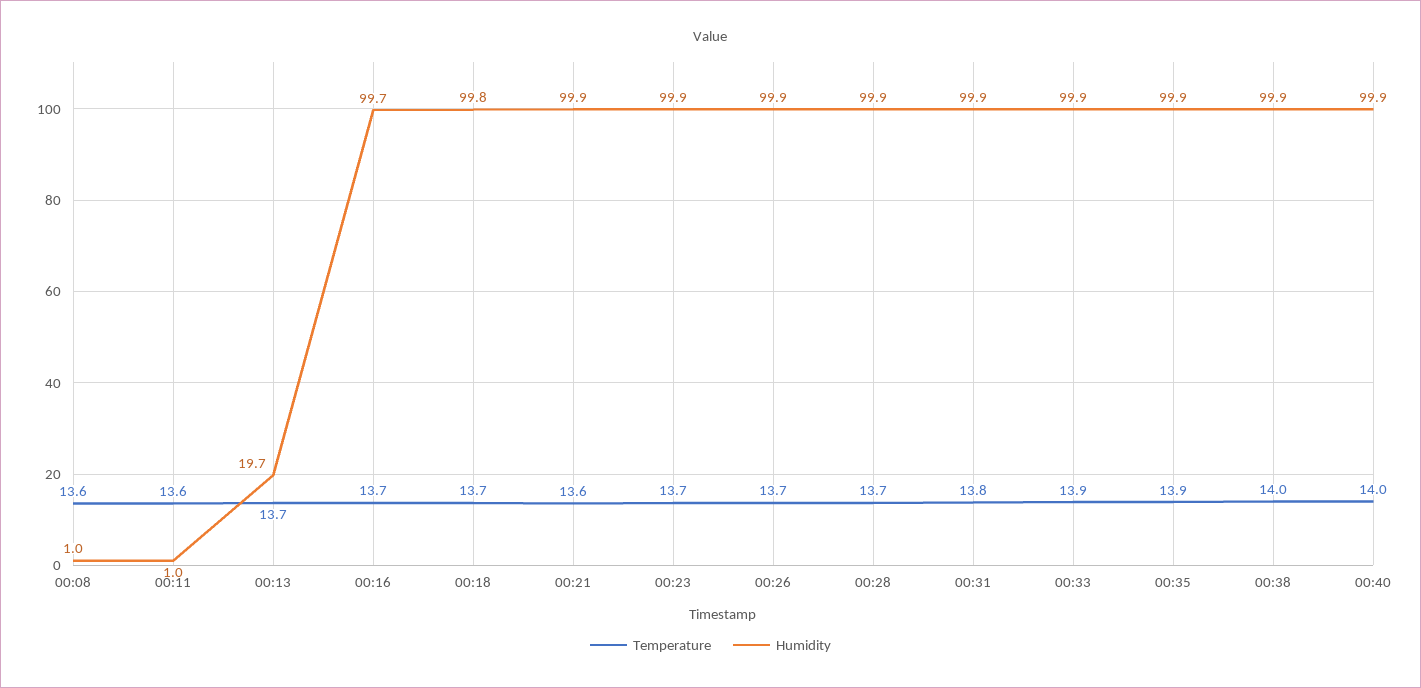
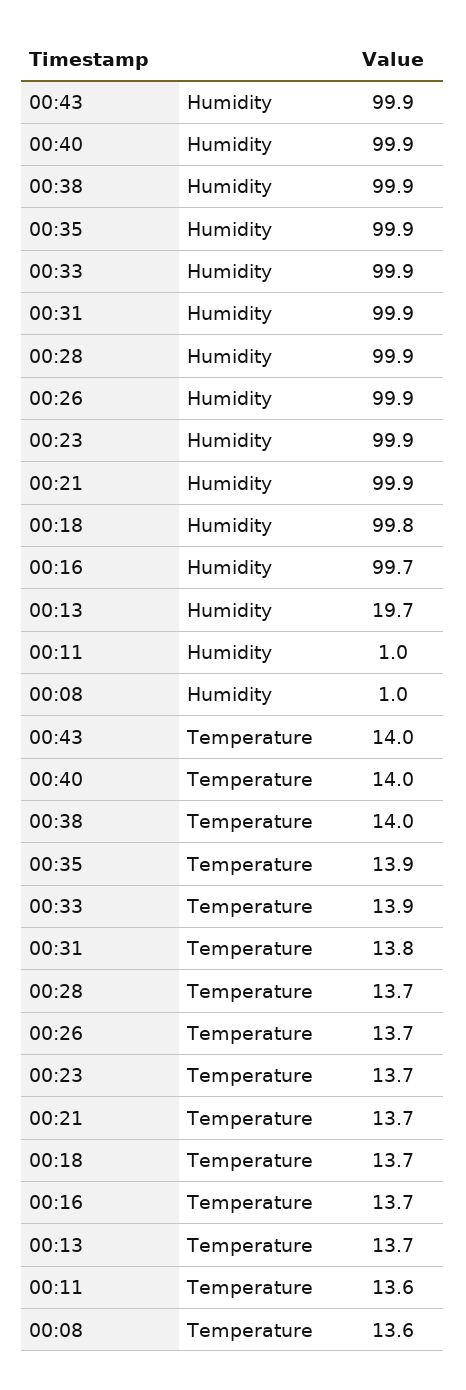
Temperature, 00:21: 13.6 -> 13.7
Humidity, 00:43: none -> 99.9
Temperature, 00:43: none -> 14

